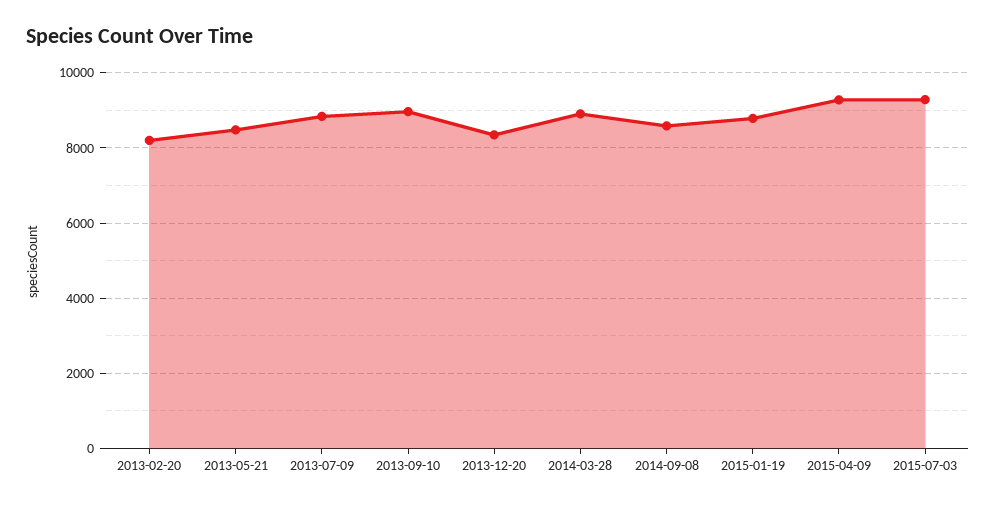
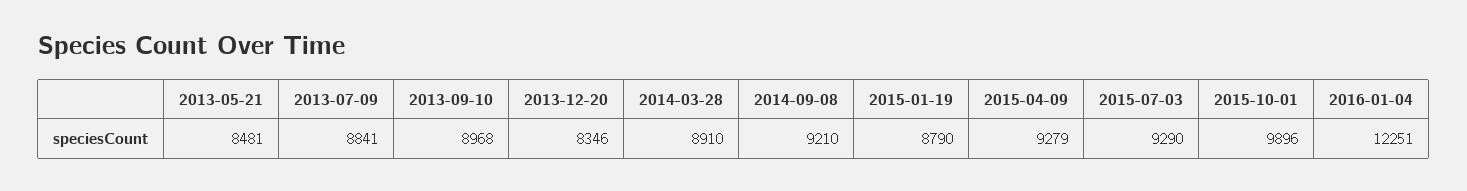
2013-02-20: 8200 -> none
2014-09-08: 8600 -> 9210
2015-10-01: none -> 9896
2016-01-04: none -> 12251

